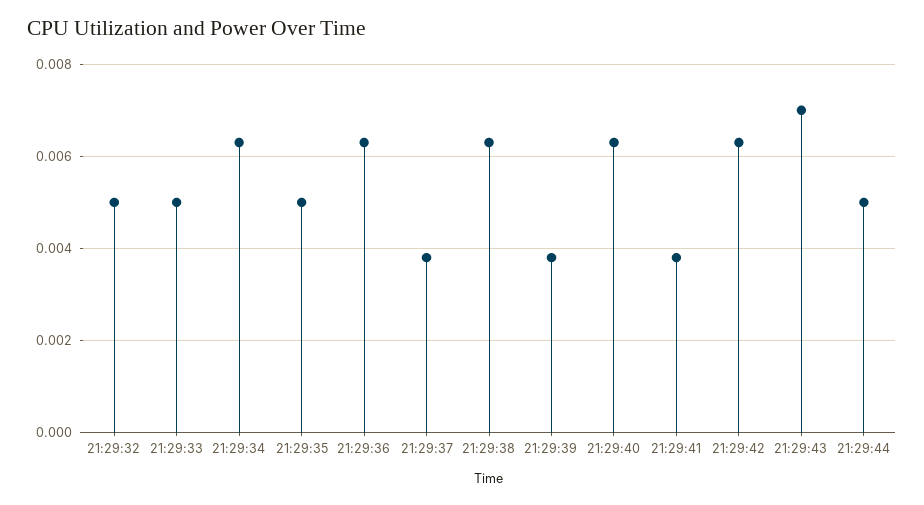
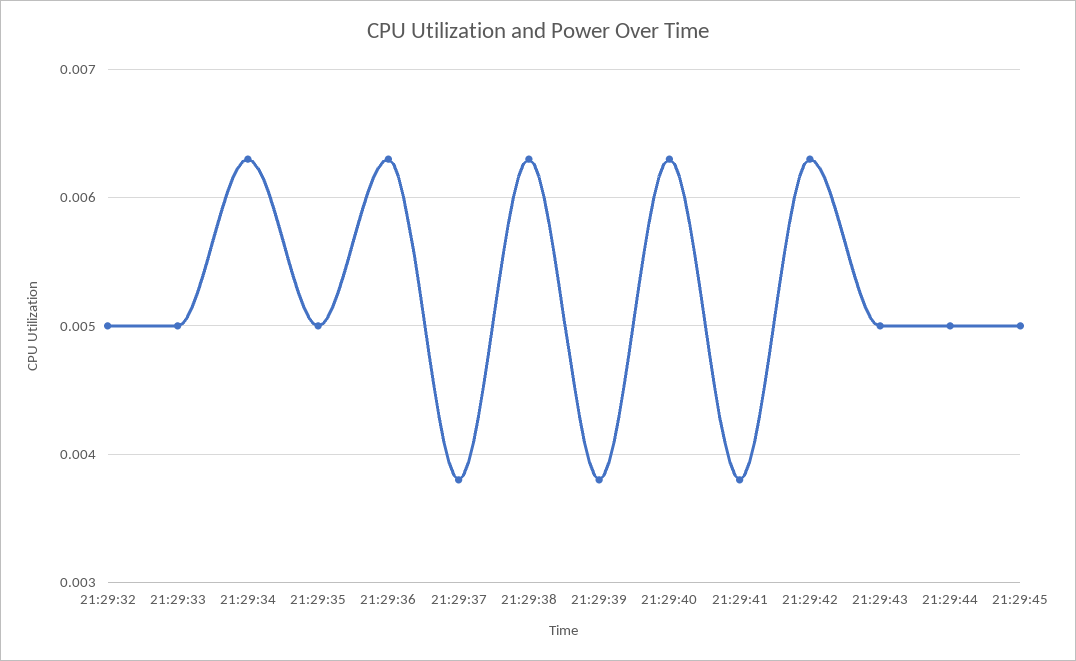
21:29:43: 0.007 -> 0.005
21:29:45: none -> 0.005

